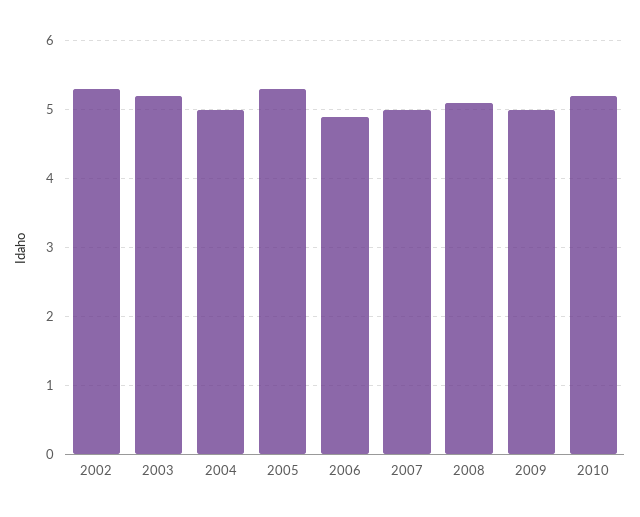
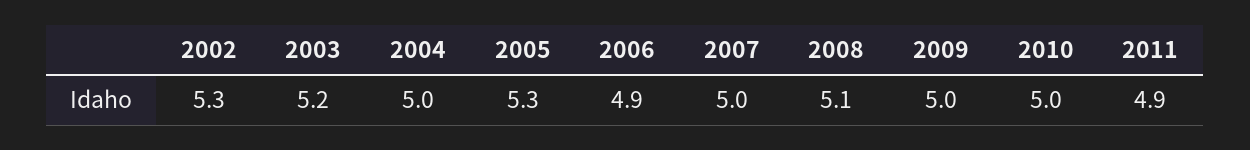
2010: 5.2 -> 5
2011: none -> 4.9

